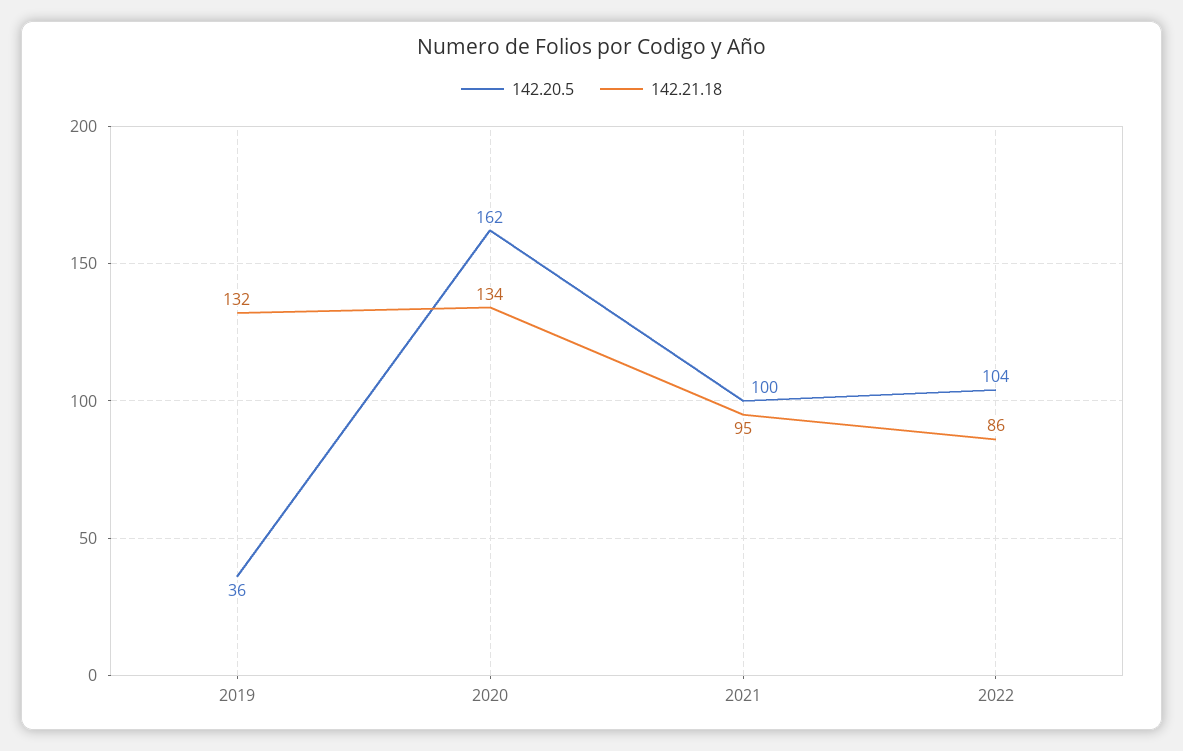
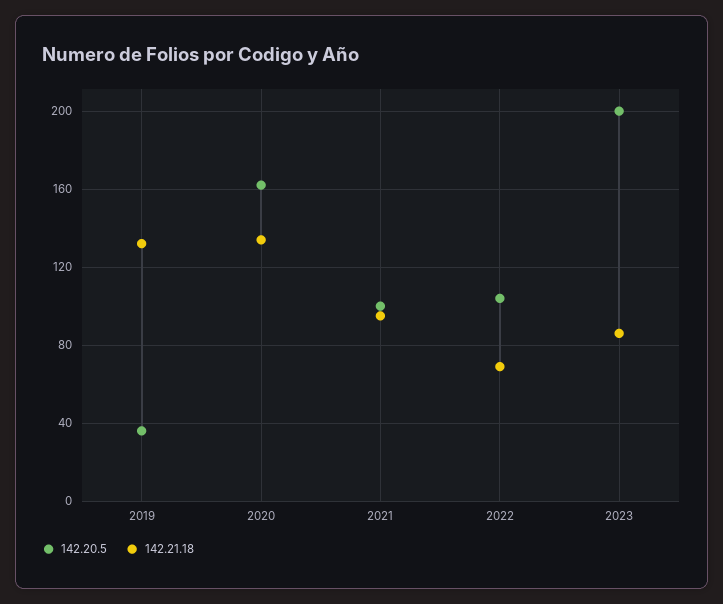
142.21.18, 2022: 86 -> 70
142.20.5, 2023: none -> 200
142.21.18, 2023: none -> 85

